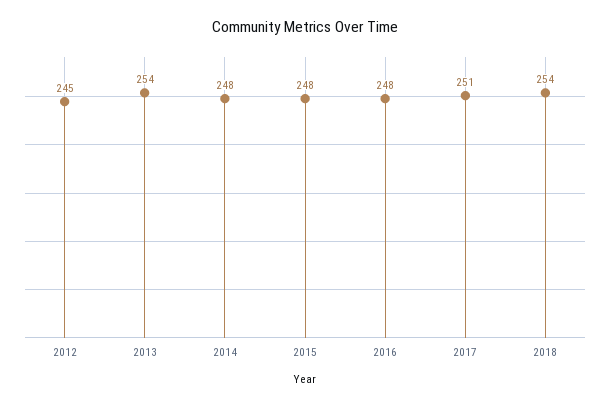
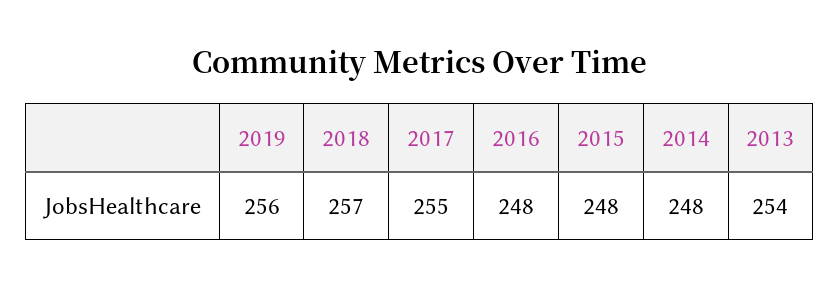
2012: 245 -> none
2017: 251 -> 255
2018: 254 -> 257
2019: none -> 256

